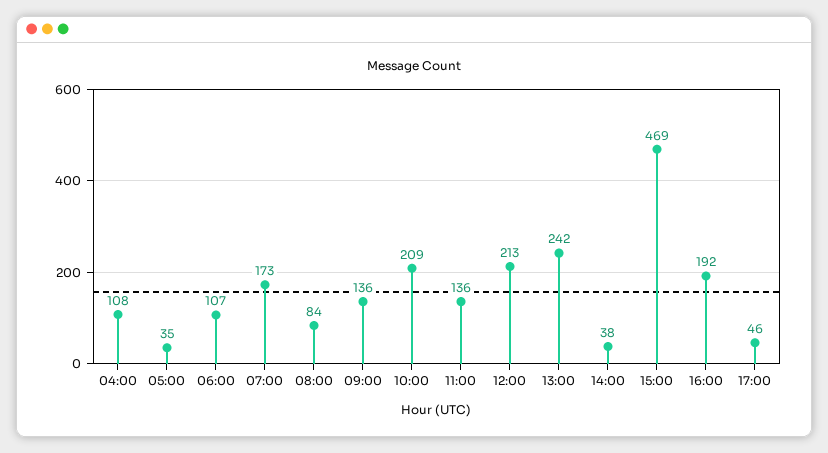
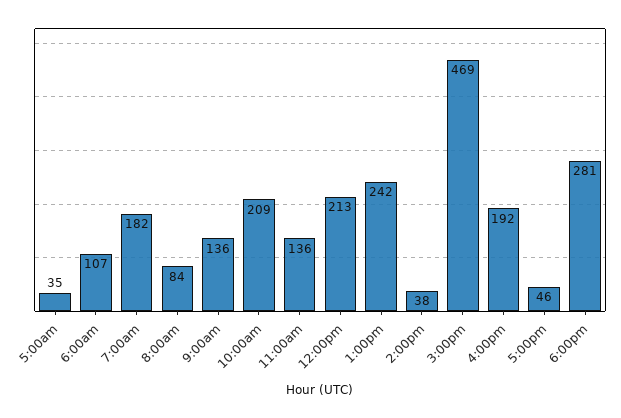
04:00: 108 -> none
07:00: 173 -> 182
6:00pm: none -> 281

